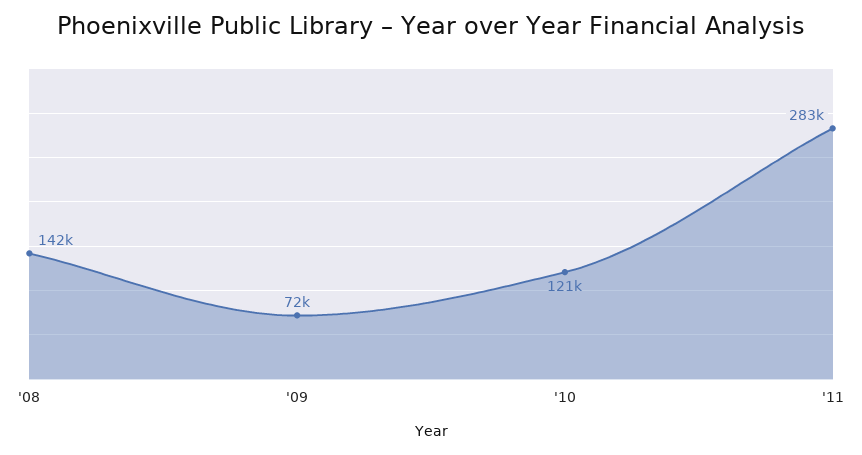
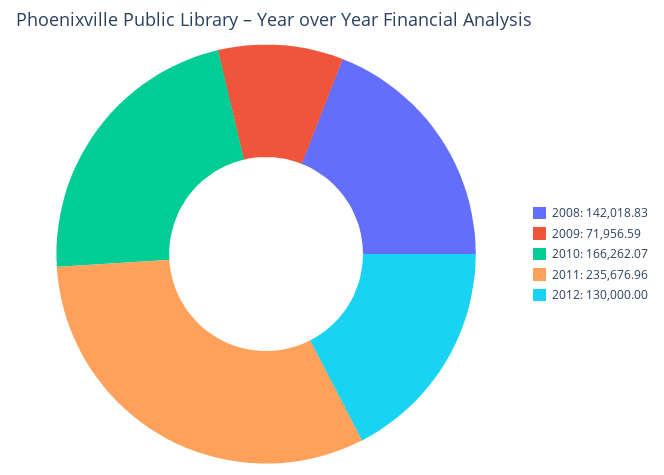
'10: 121000 -> 166262.07
'11: 283000 -> 235676.96
2012: none -> 130000

